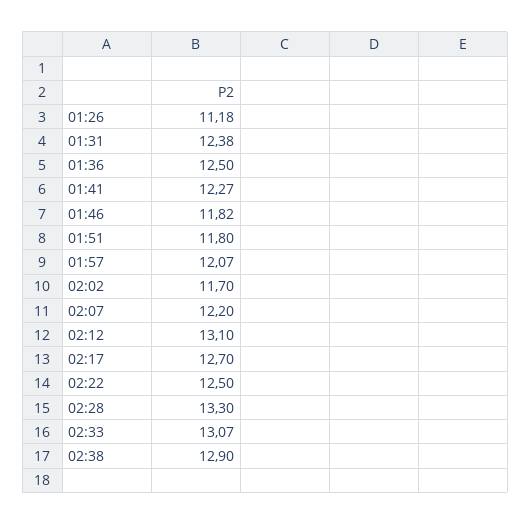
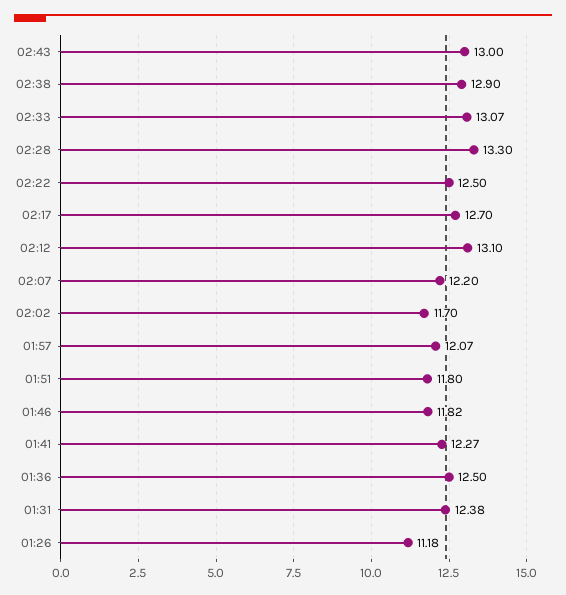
02:43: none -> 13

